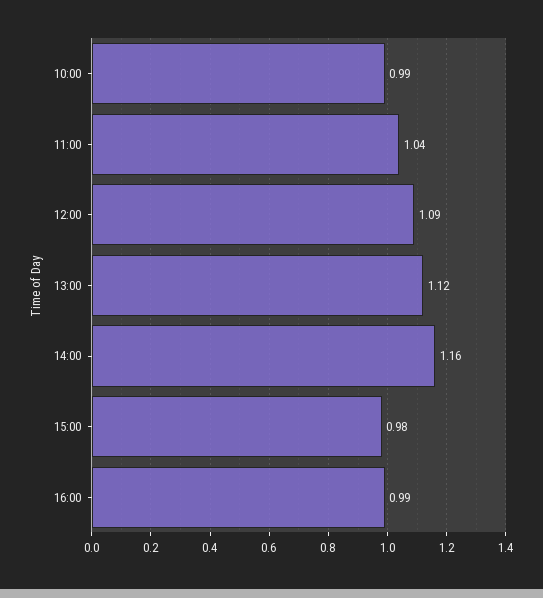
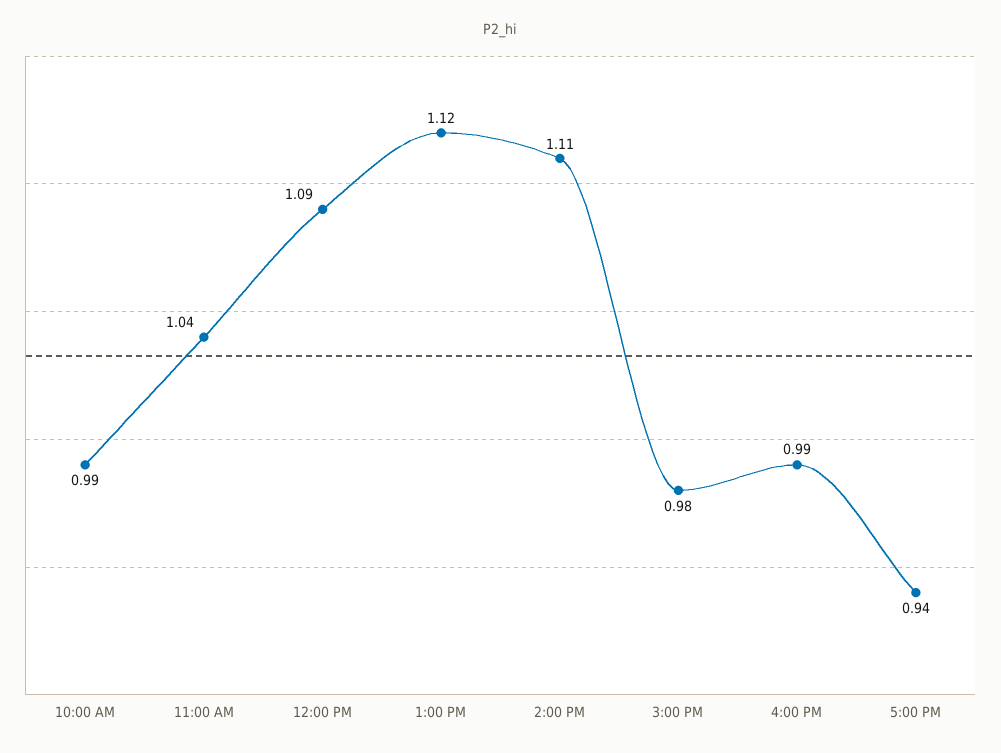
14:00: 1.16 -> 1.11
5:00 PM: none -> 0.94

